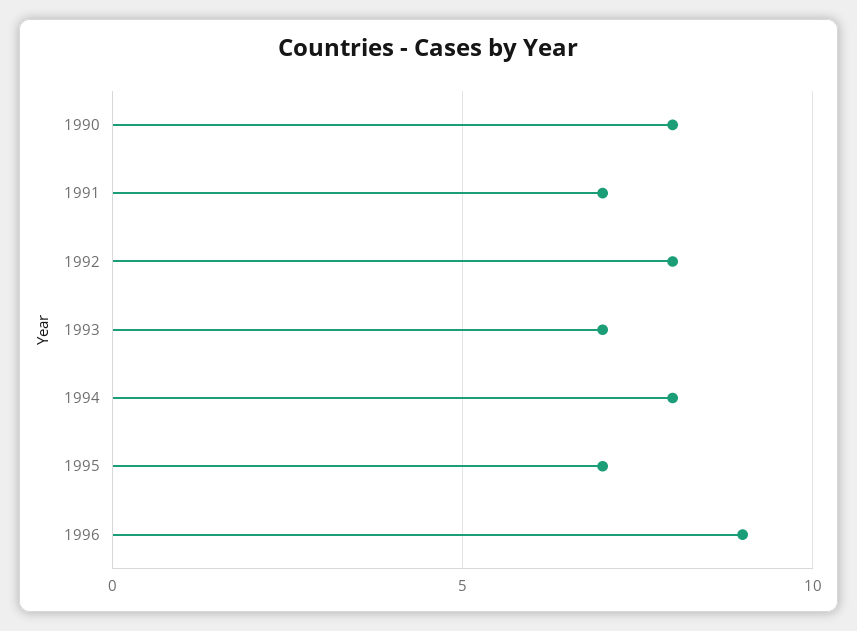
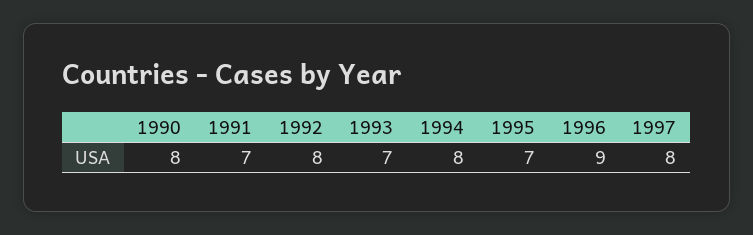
1997: none -> 8

